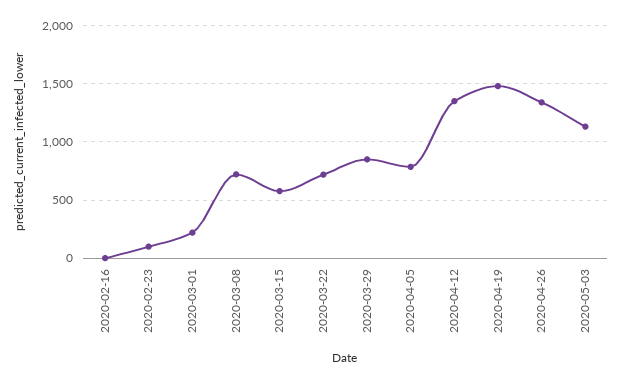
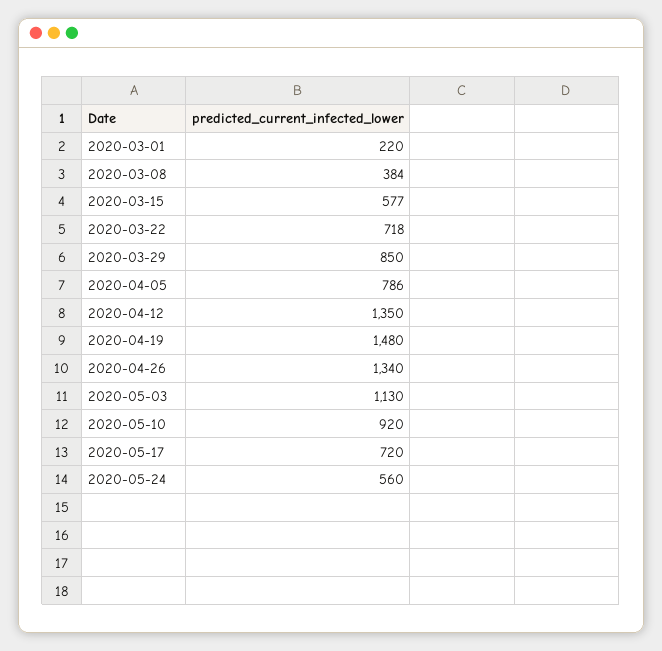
2020-02-16: 0 -> none
2020-02-23: 100 -> none
2020-03-08: 700 -> 384
2020-05-10: none -> 920
2020-05-17: none -> 720
2020-05-24: none -> 560

